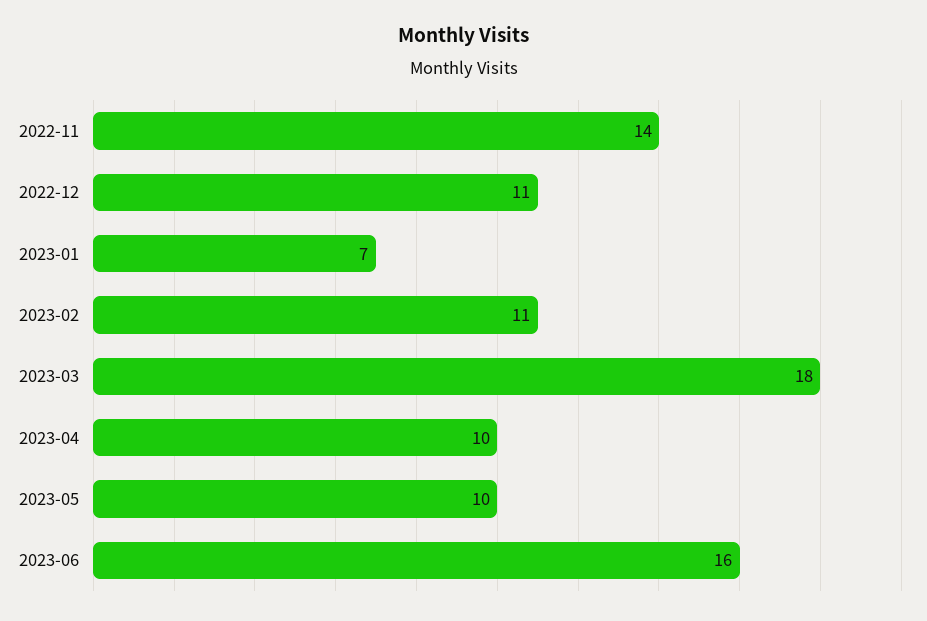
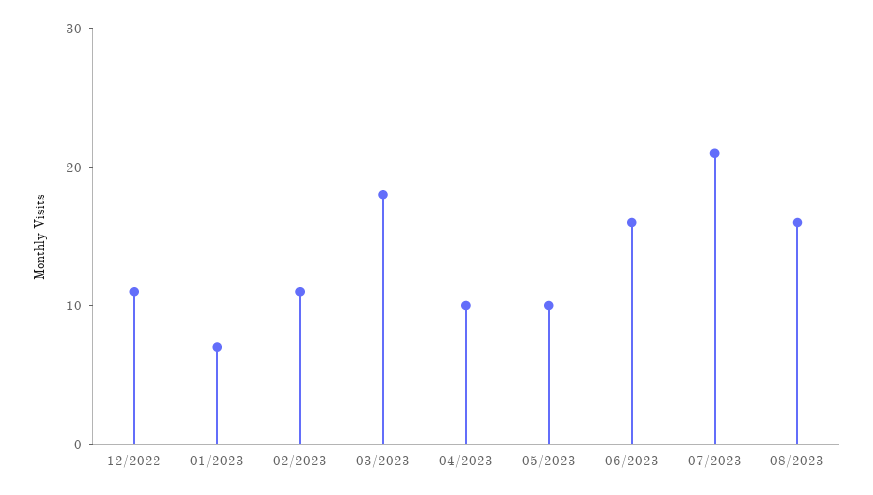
2022-11: 14 -> none
07/2023: none -> 21
08/2023: none -> 16

